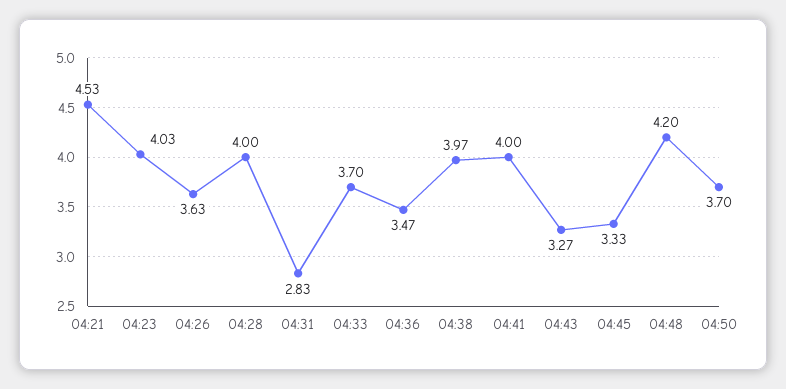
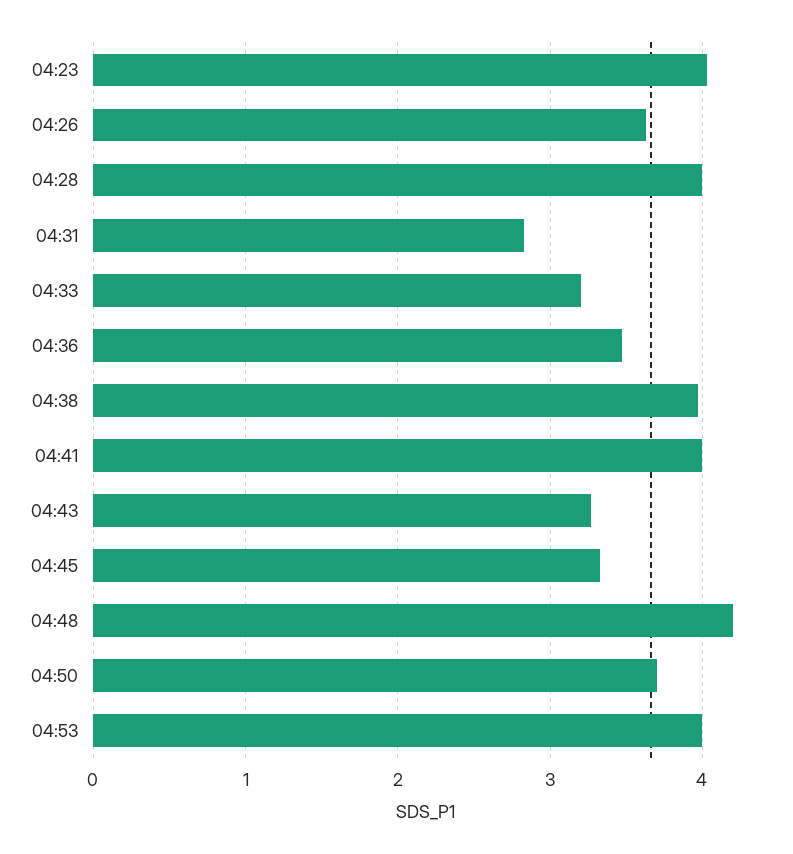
04:21: 4.53 -> none
04:33: 3.7 -> 3.2
04:53: none -> 4

